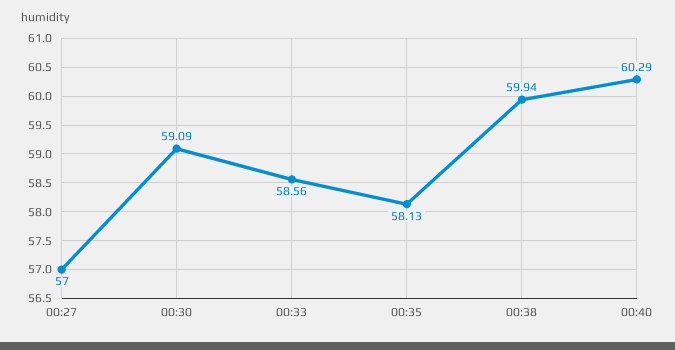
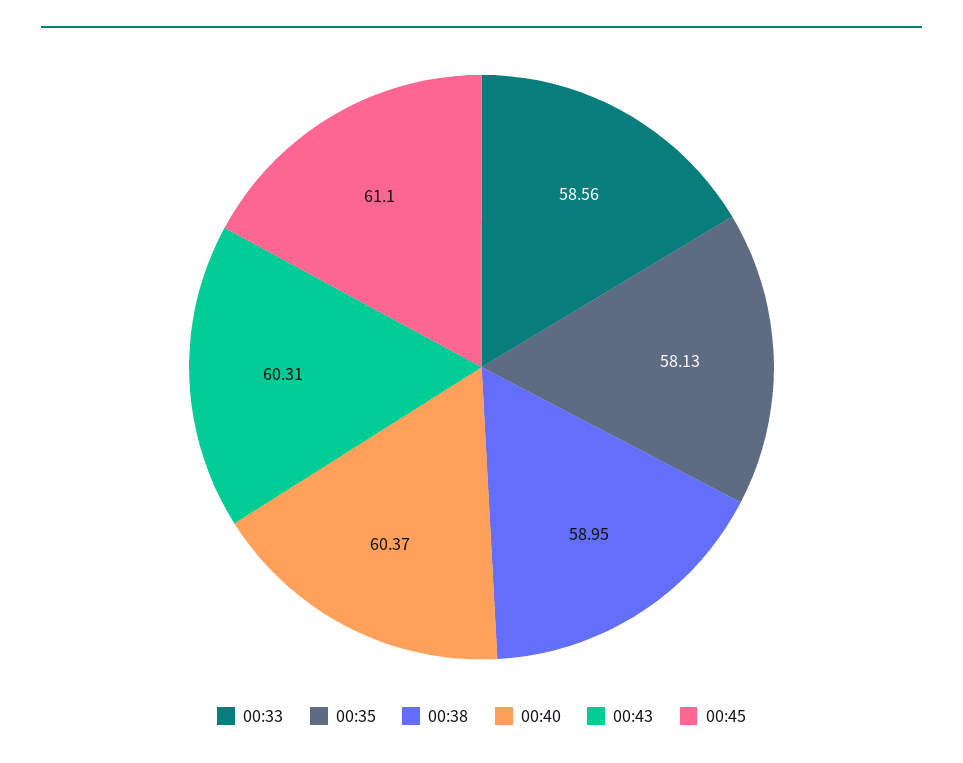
00:27: 57 -> none
00:30: 59.09 -> none
00:38: 59.94 -> 58.95
00:40: 60.29 -> 60.37
00:43: none -> 60.31
00:45: none -> 61.1

